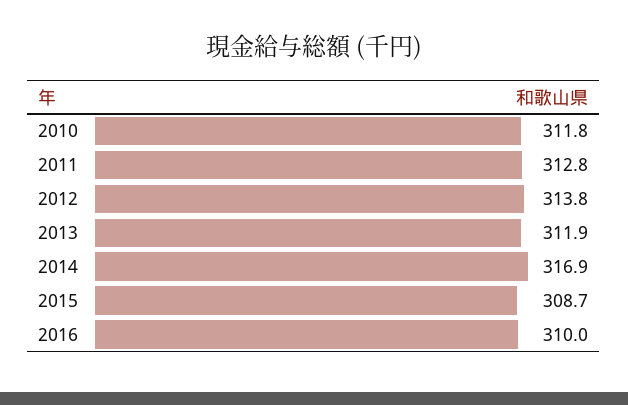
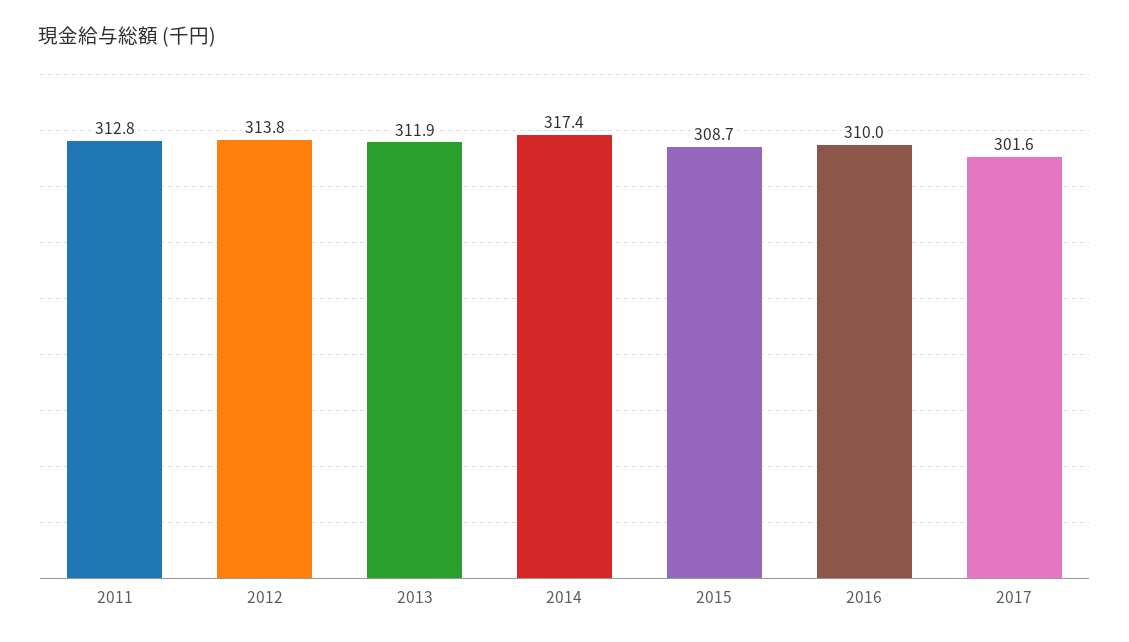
2010: 311.8 -> none
2014: 316.9 -> 317.4
2017: none -> 301.6

